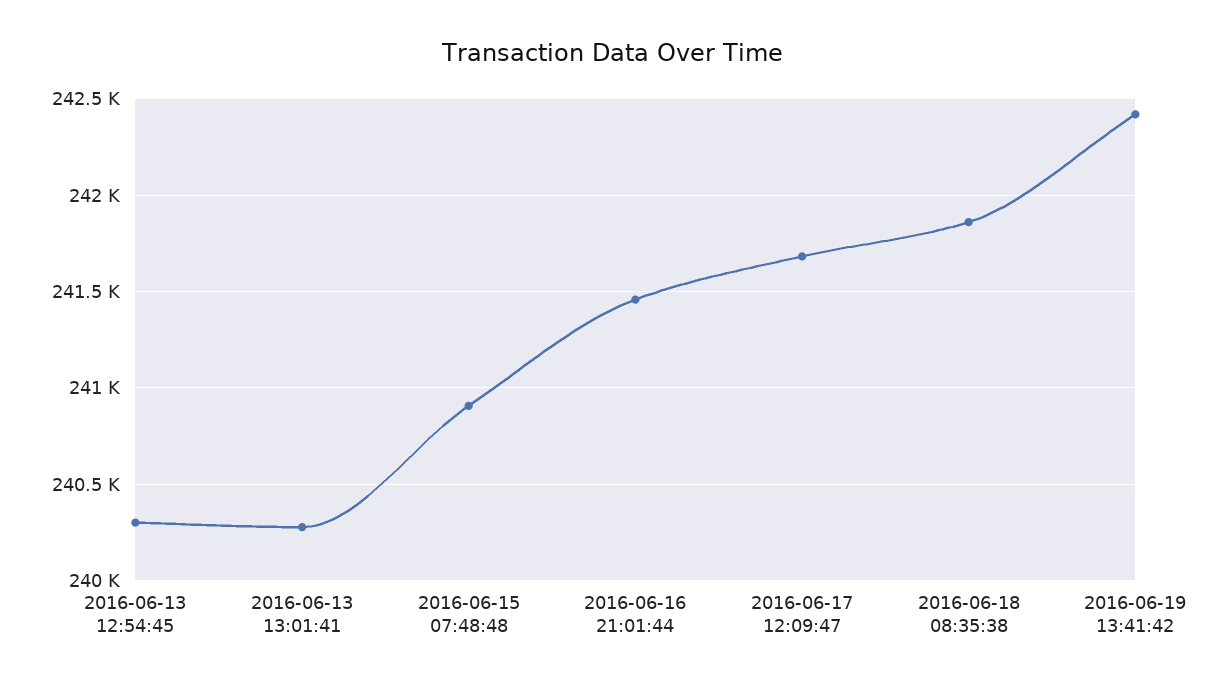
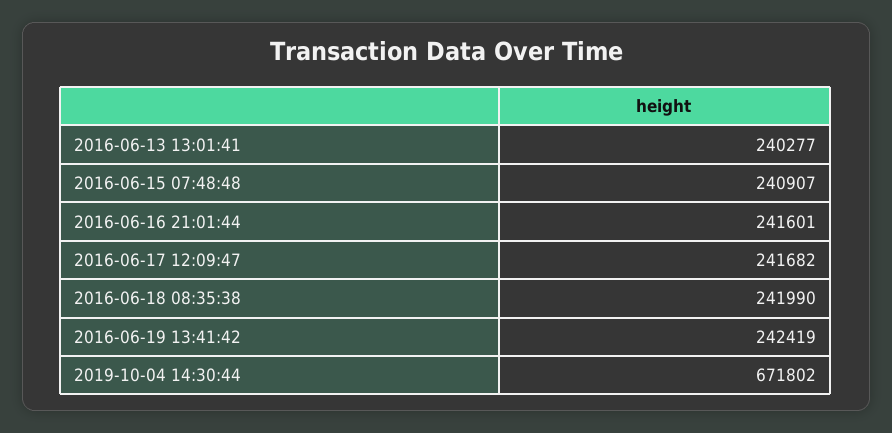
2016-06-13 12:54:45: 240300 -> none
2016-06-16 21:01:44: 241450 -> 241601
2016-06-18 08:35:38: 241850 -> 241990
2019-10-04 14:30:44: none -> 671802

